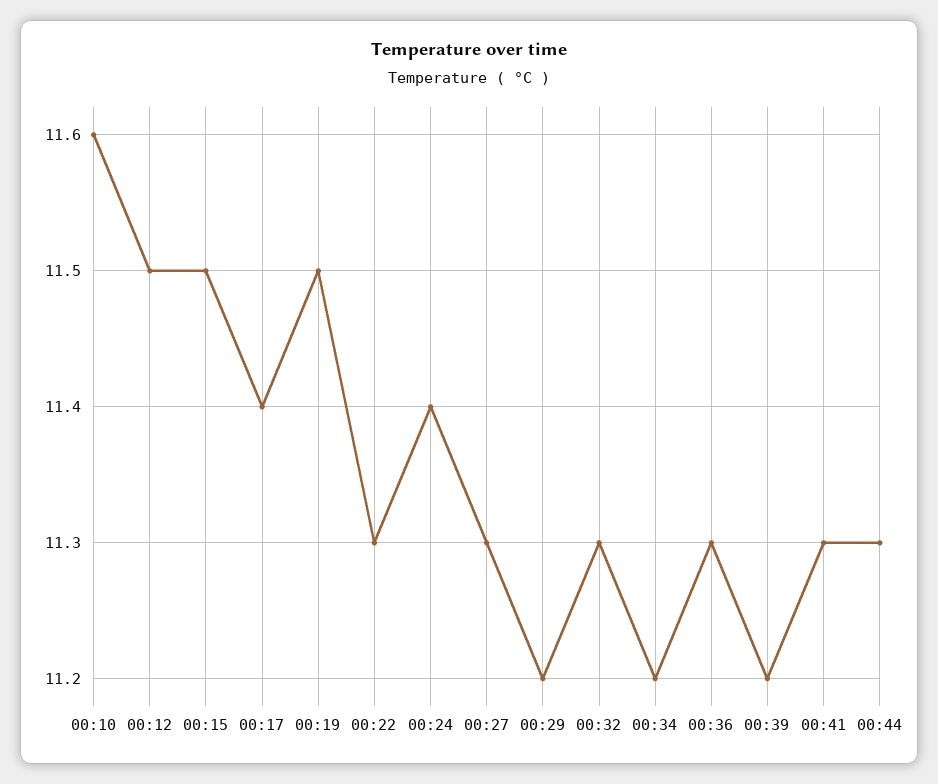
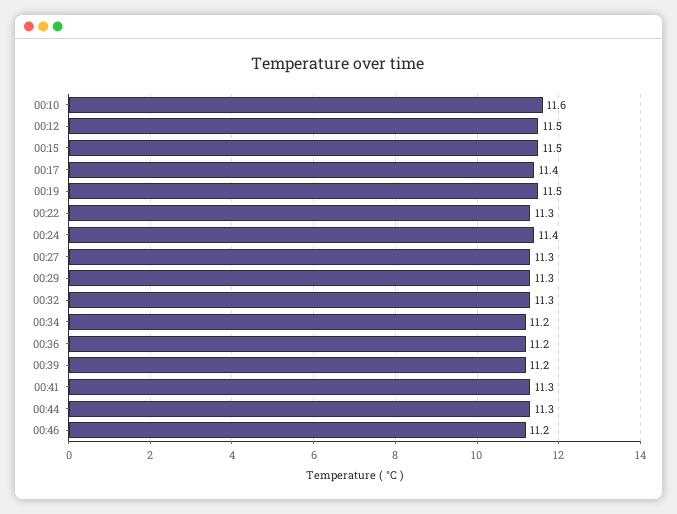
00:29: 11.2 -> 11.3
00:36: 11.3 -> 11.2
00:46: none -> 11.2

